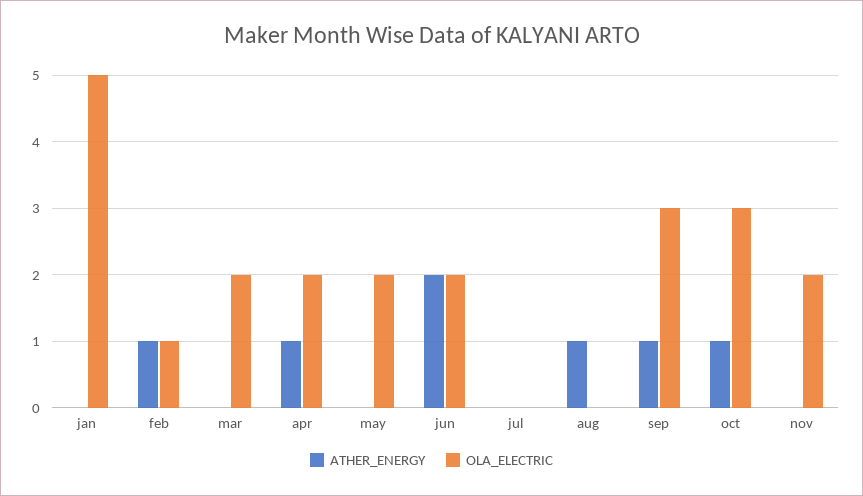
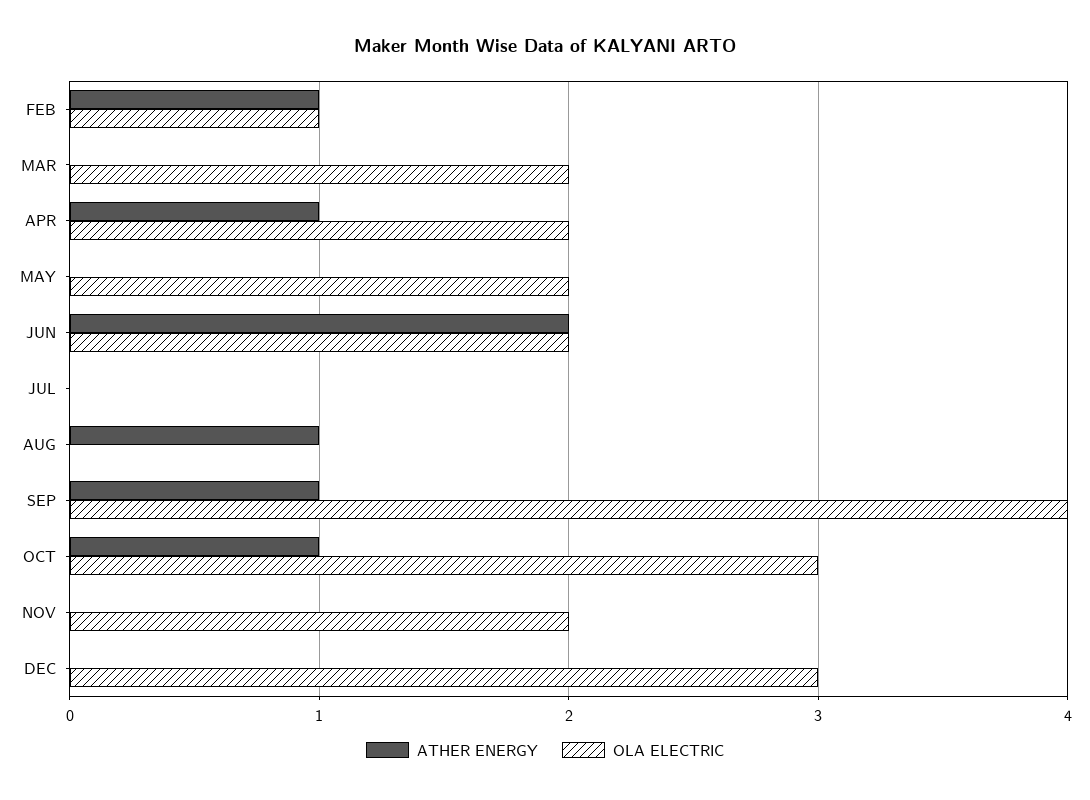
ATHER_ENERGY, jan: 0 -> none
OLA_ELECTRIC, jan: 5 -> none
OLA_ELECTRIC, sep: 3 -> 4
ATHER_ENERGY, DEC: none -> 0
OLA_ELECTRIC, DEC: none -> 3

